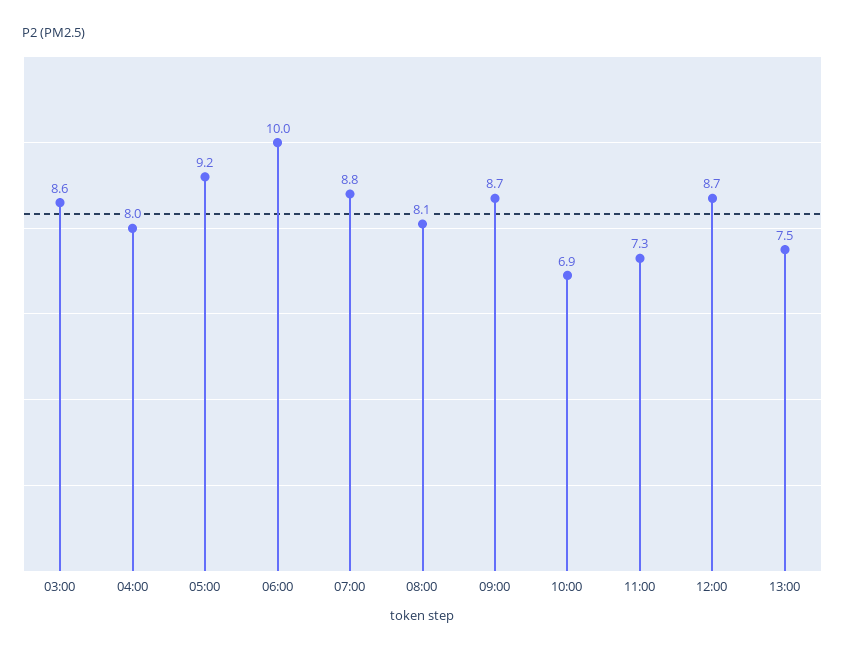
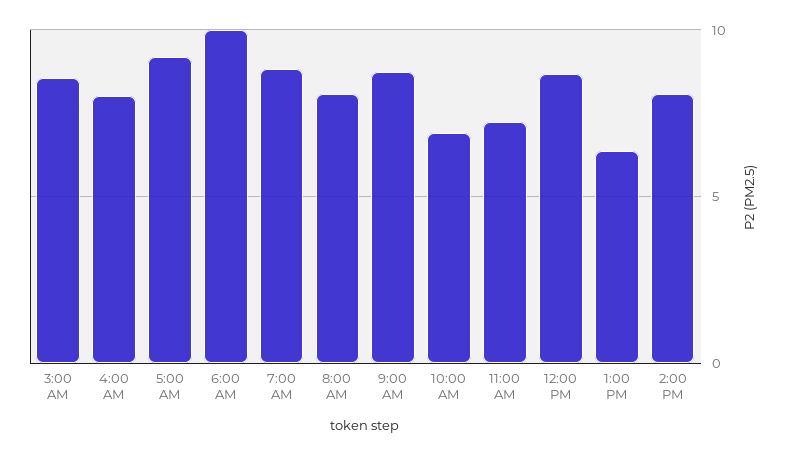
13:00: 7.5 -> 6.5
2:00 PM: none -> 8

